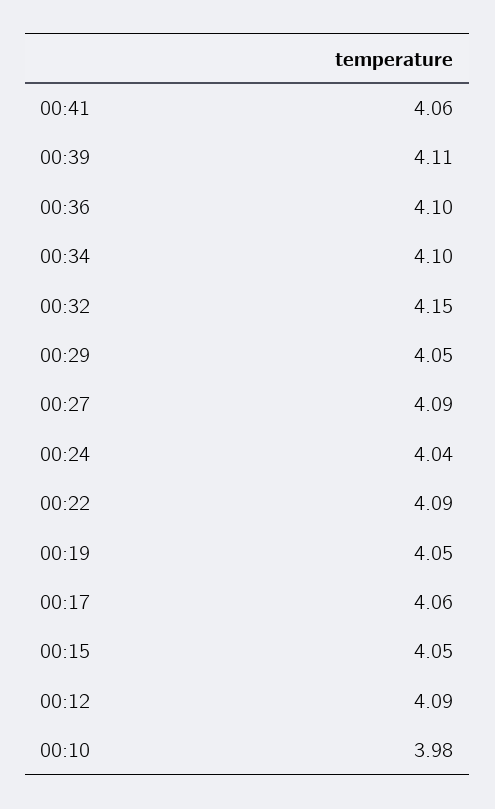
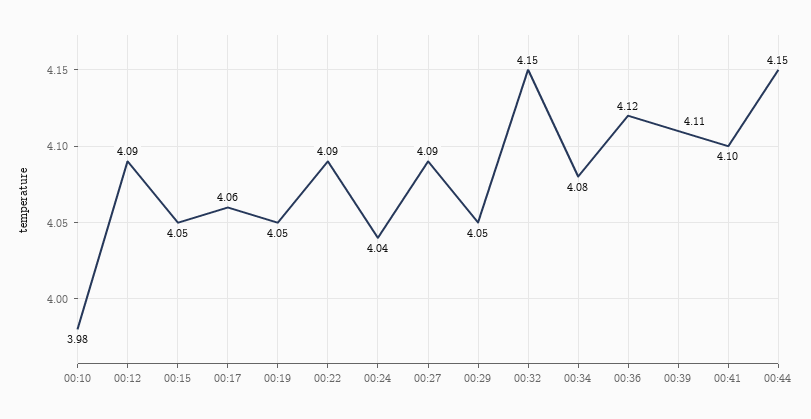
00:41: 4.06 -> 4.1
00:36: 4.1 -> 4.12
00:34: 4.1 -> 4.08
00:44: none -> 4.15

